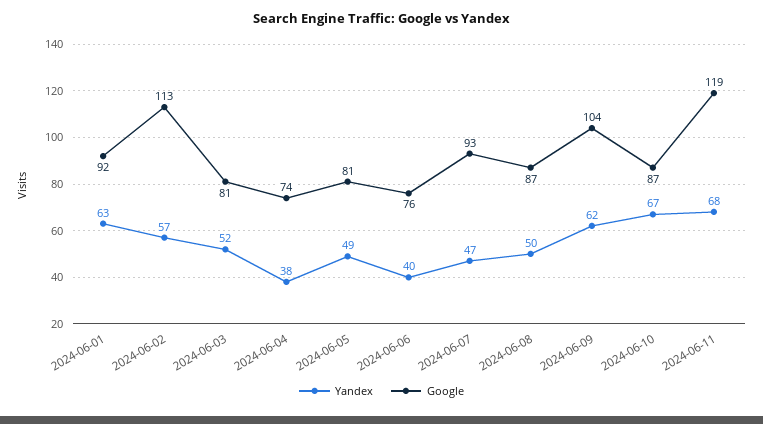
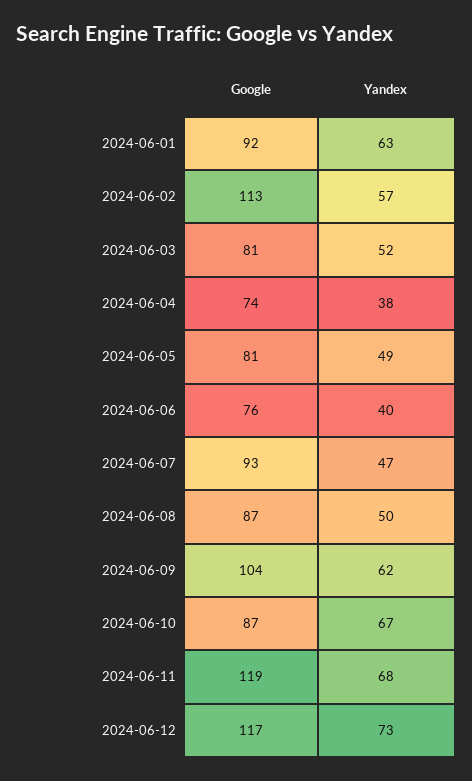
Google, 2024-06-12: none -> 117
Yandex, 2024-06-12: none -> 73

